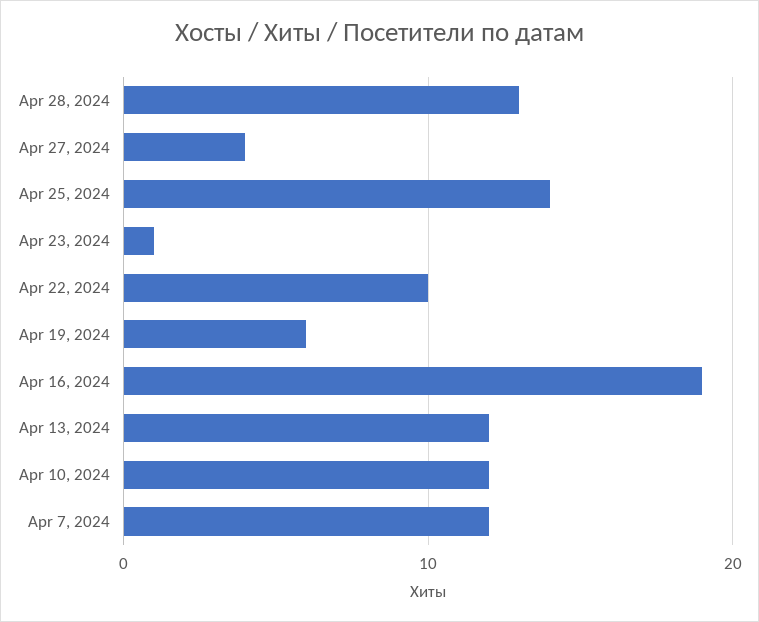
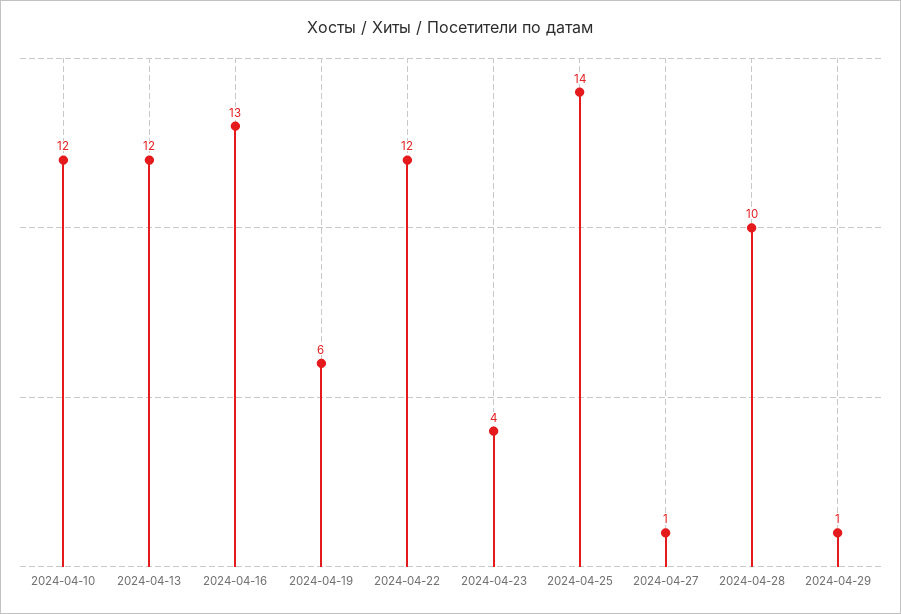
Apr 28, 2024: 13 -> 10
Apr 27, 2024: 4 -> 1
Apr 23, 2024: 1 -> 4
Apr 22, 2024: 10 -> 12
Apr 16, 2024: 19 -> 13
Apr 7, 2024: 12 -> none
2024-04-29: none -> 1

